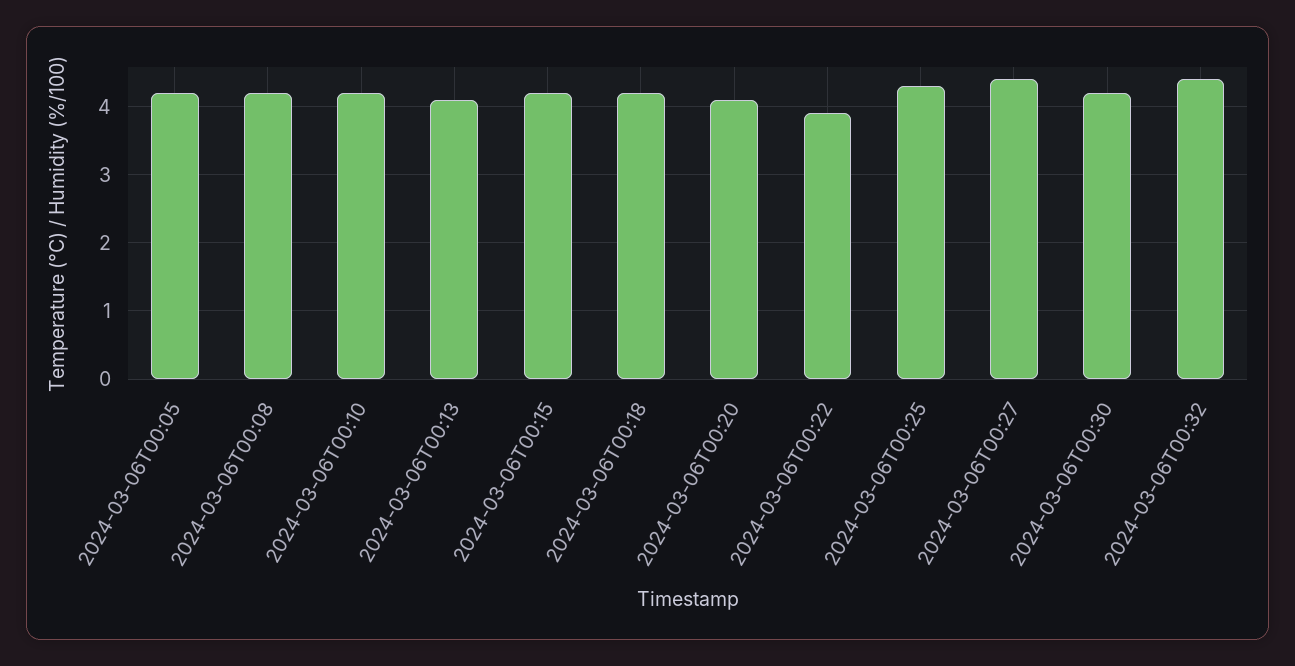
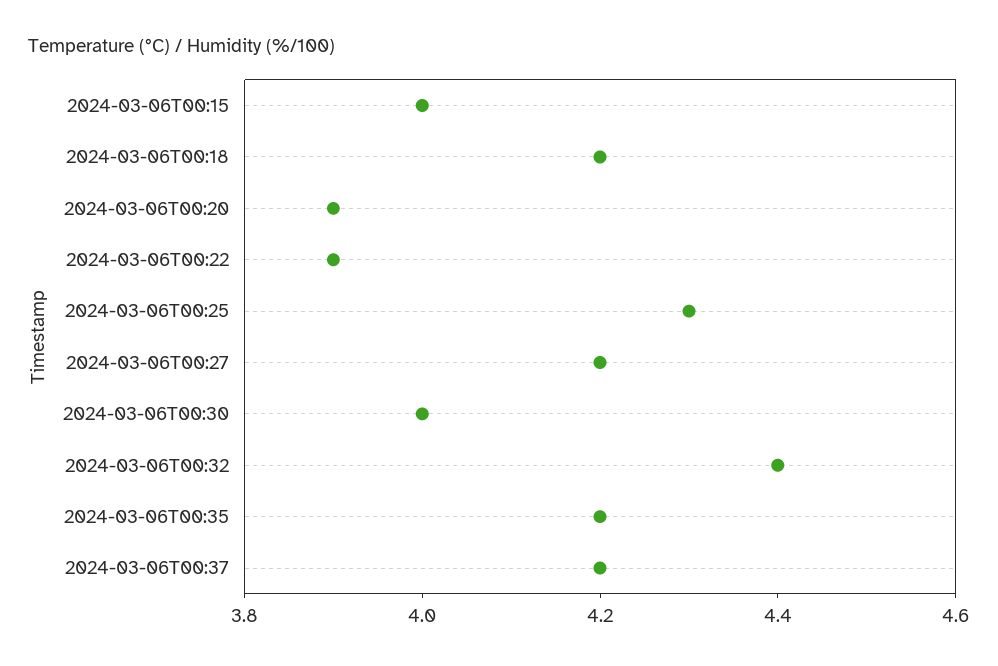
2024-03-06T00:05: 4.2 -> none
2024-03-06T00:08: 4.2 -> none
2024-03-06T00:10: 4.2 -> none
2024-03-06T00:13: 4.1 -> none
2024-03-06T00:15: 4.2 -> 4
2024-03-06T00:20: 4.1 -> 3.9
2024-03-06T00:27: 4.4 -> 4.2
2024-03-06T00:30: 4.2 -> 4
2024-03-06T00:35: none -> 4.2
2024-03-06T00:37: none -> 4.2

